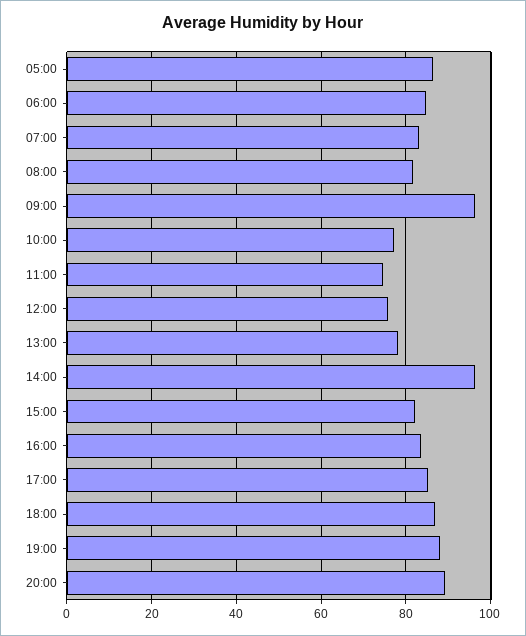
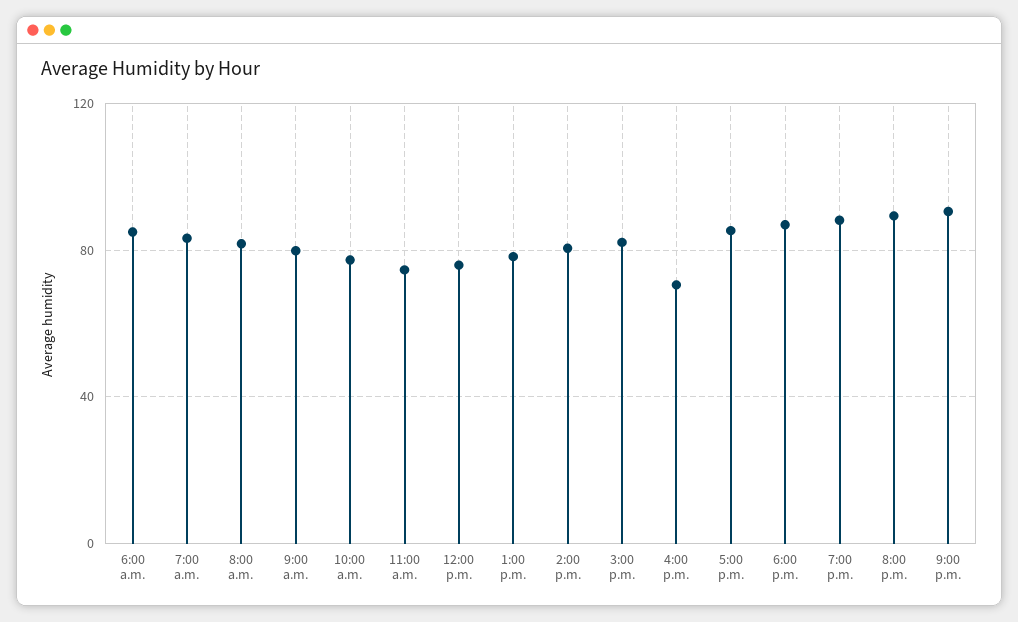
05:00: 86 -> none
09:00: 96 -> 80
14:00: 96 -> 80
16:00: 84 -> 70
9:00 p.m.: none -> 90

